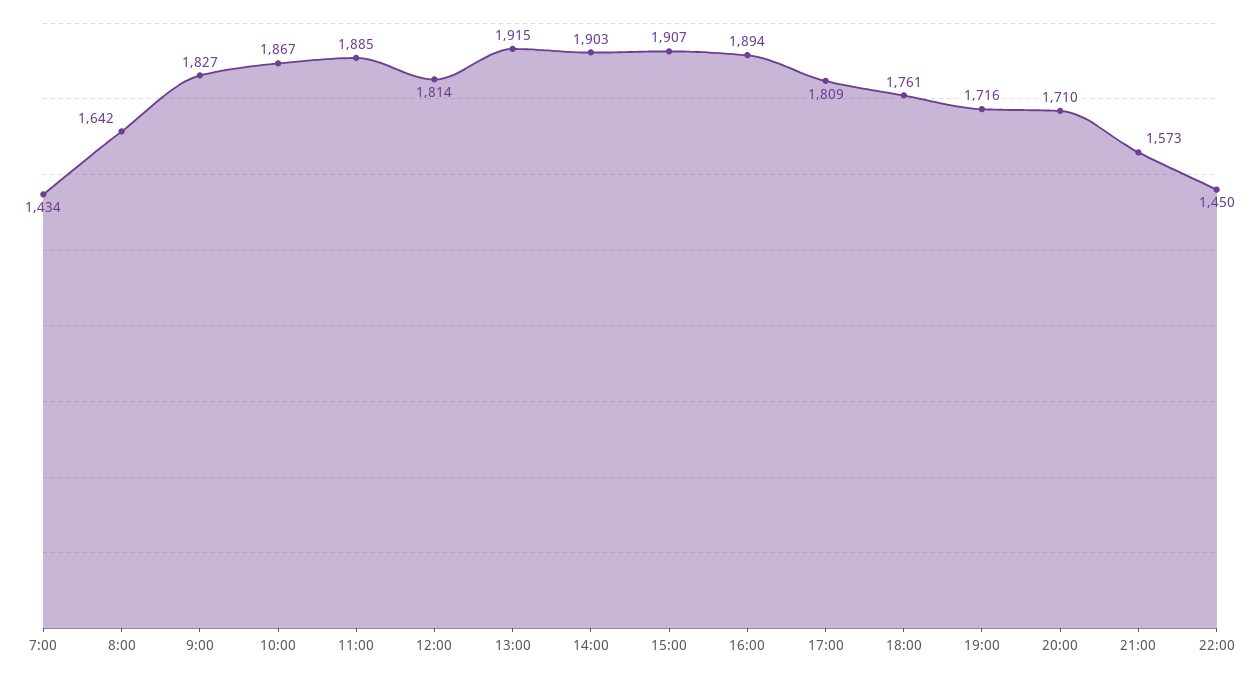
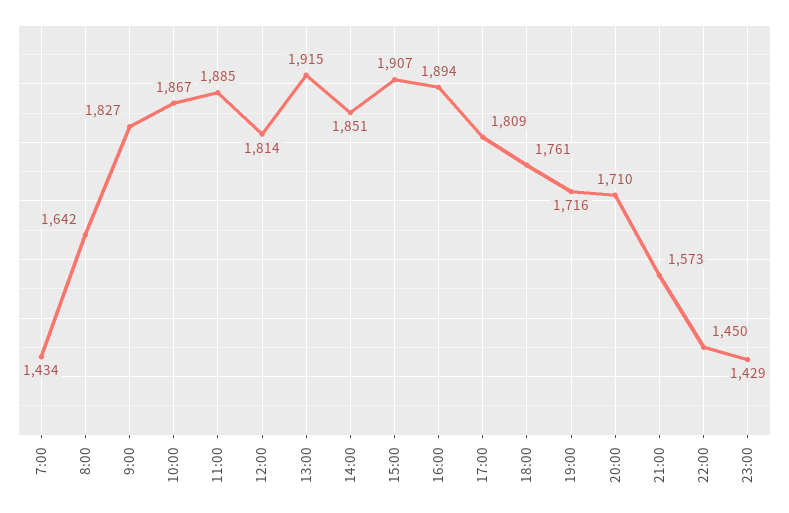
14:00: 1903 -> 1851
23:00: none -> 1429

